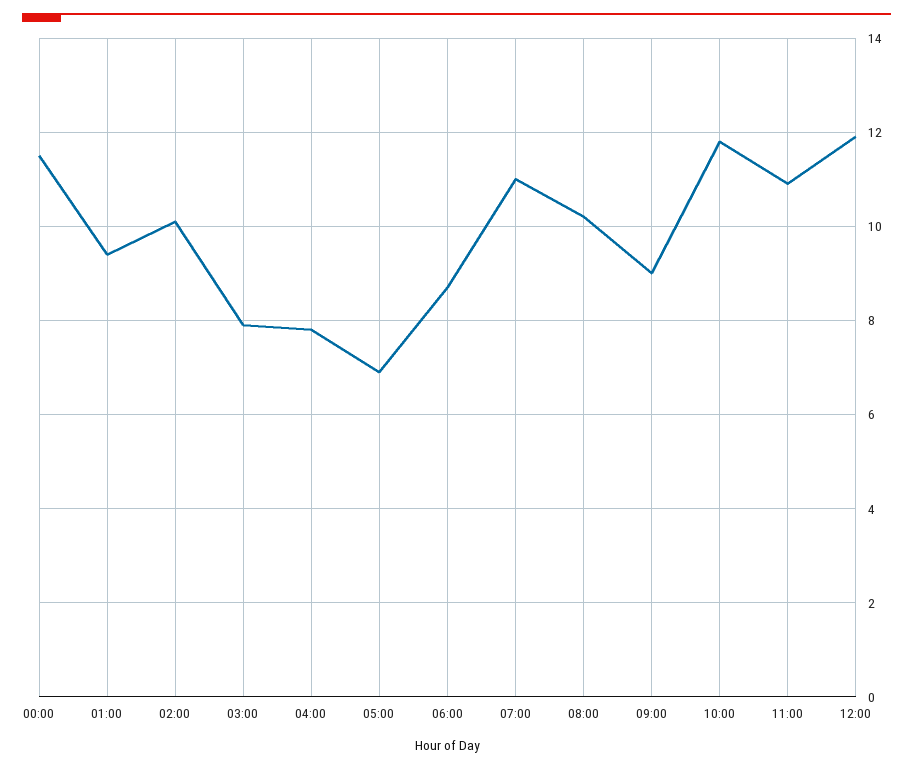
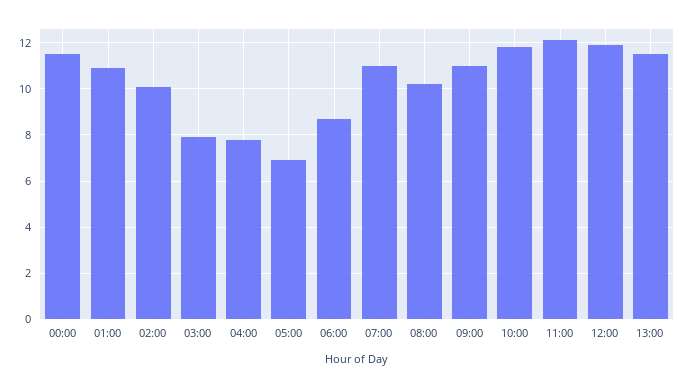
01:00: 9.5 -> 11
09:00: 9 -> 11
11:00: 11 -> 12
13:00: none -> 11.5

